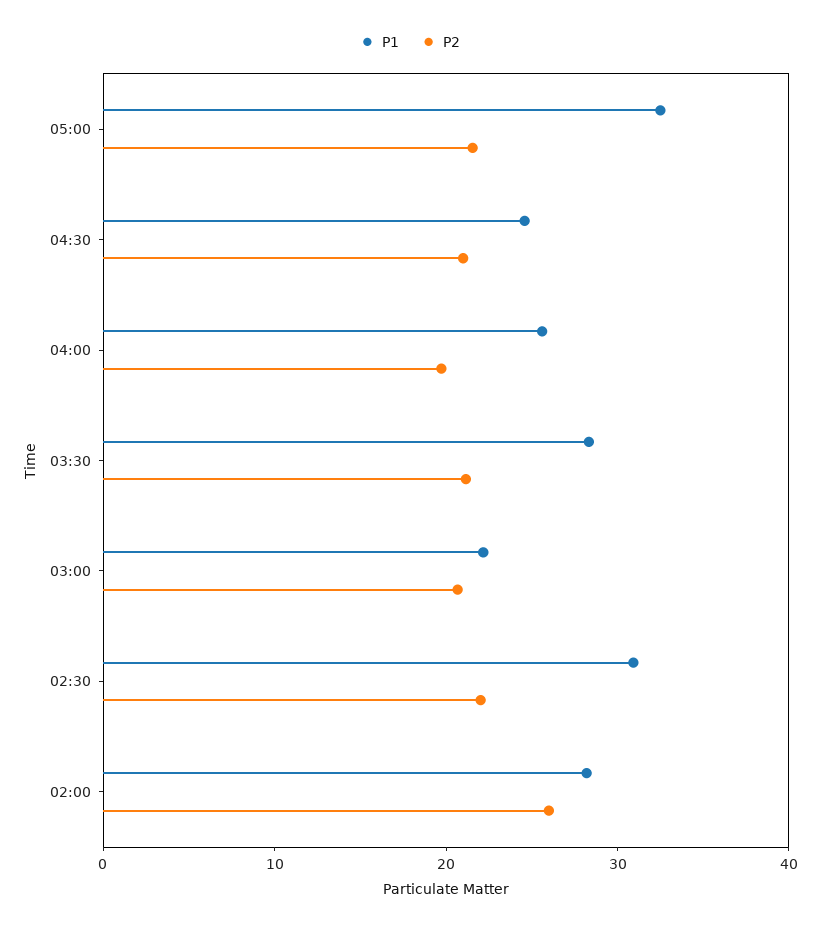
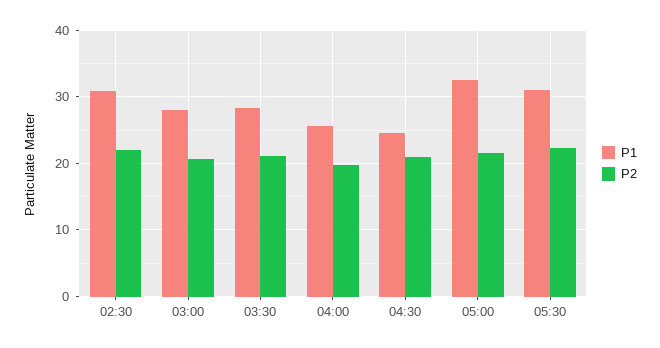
P1, 03:00: 22 -> 28
P1, 02:00: 28 -> none
P2, 02:00: 26 -> none
P1, 05:30: none -> 31
P2, 05:30: none -> 22

